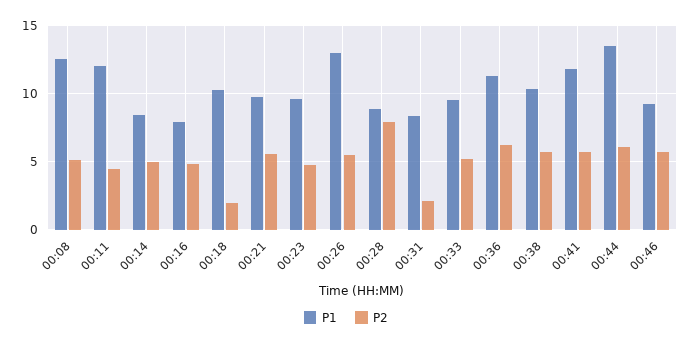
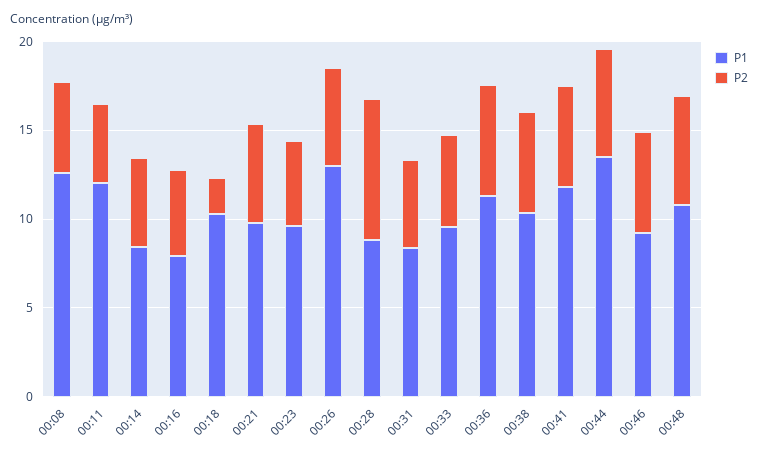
P2, 00:31: 2 -> 5
P1, 00:48: none -> 11
P2, 00:48: none -> 6

